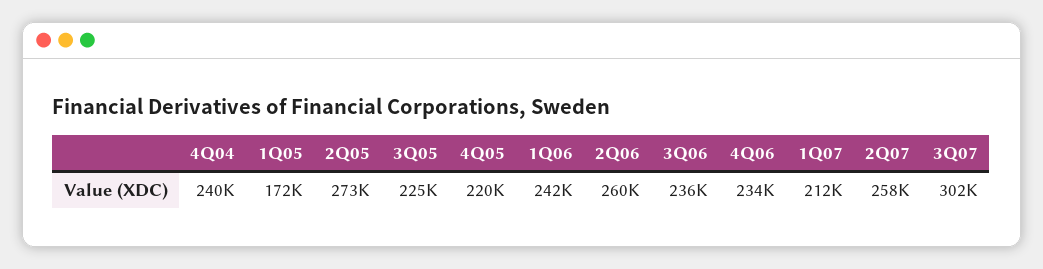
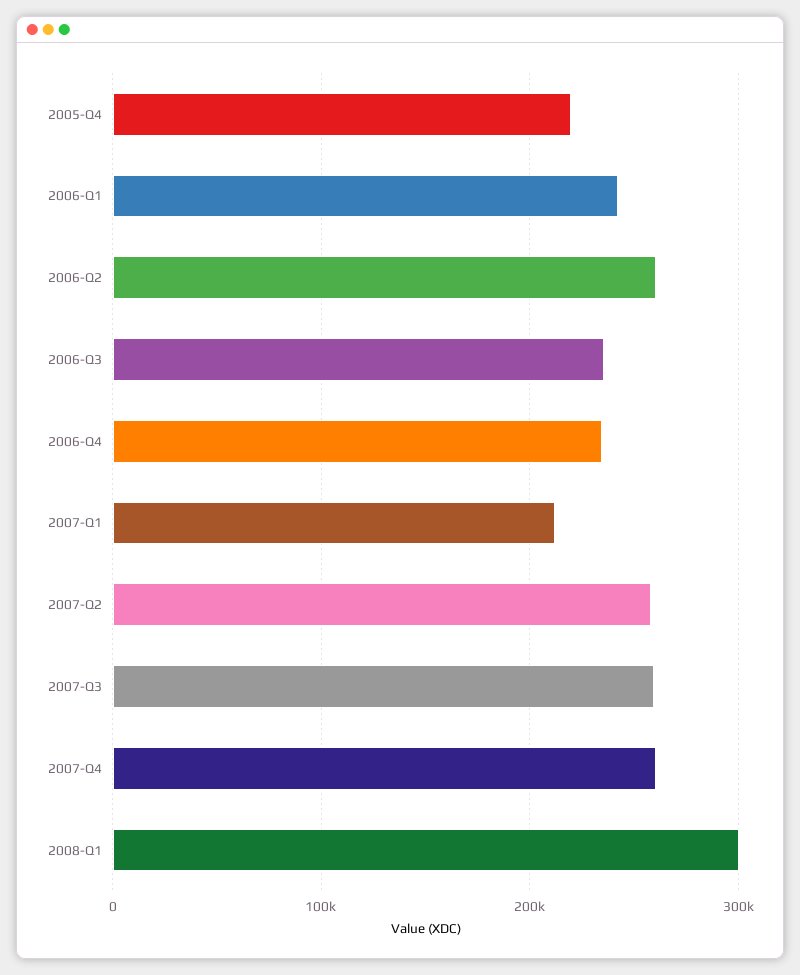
4Q04: 240000 -> none
1Q05: 172000 -> none
2Q05: 273000 -> none
3Q05: 225000 -> none
3Q07: 302000 -> 260000
2007-Q4: none -> 260000
2008-Q1: none -> 300000

